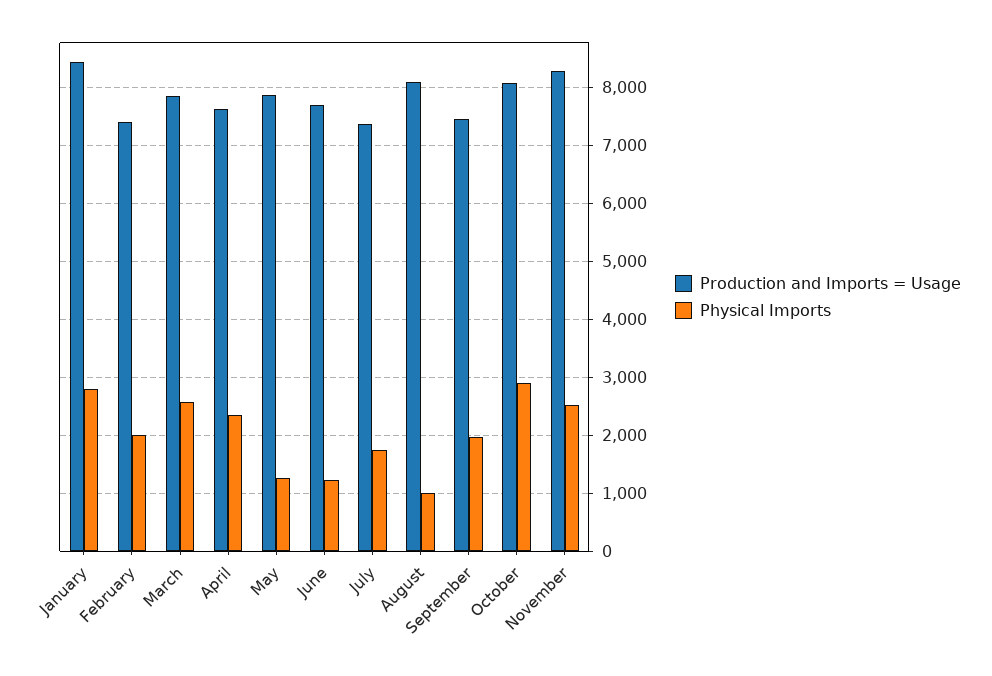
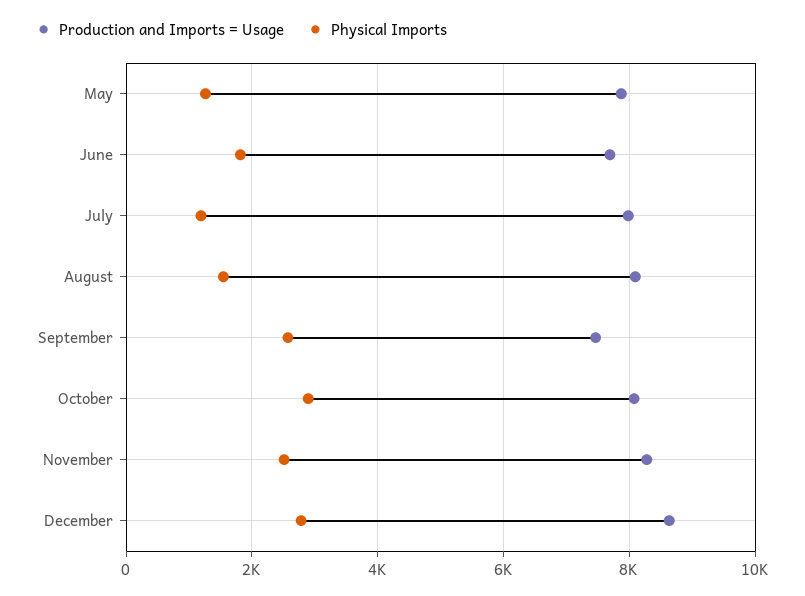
Production and Imports = Usage, January: 8400 -> none
Physical Imports, January: 2800 -> none
Production and Imports = Usage, February: 7400 -> none
Physical Imports, February: 2000 -> none
Production and Imports = Usage, March: 7800 -> none
Physical Imports, March: 2600 -> none
Production and Imports = Usage, April: 7600 -> none
Physical Imports, April: 2400 -> none
Physical Imports, June: 1200 -> 1800
Production and Imports = Usage, July: 7400 -> 8000
Physical Imports, July: 1800 -> 1200
Physical Imports, August: 1000 -> 1600
Physical Imports, September: 2000 -> 2600
Production and Imports = Usage, December: none -> 8600
Physical Imports, December: none -> 2800

